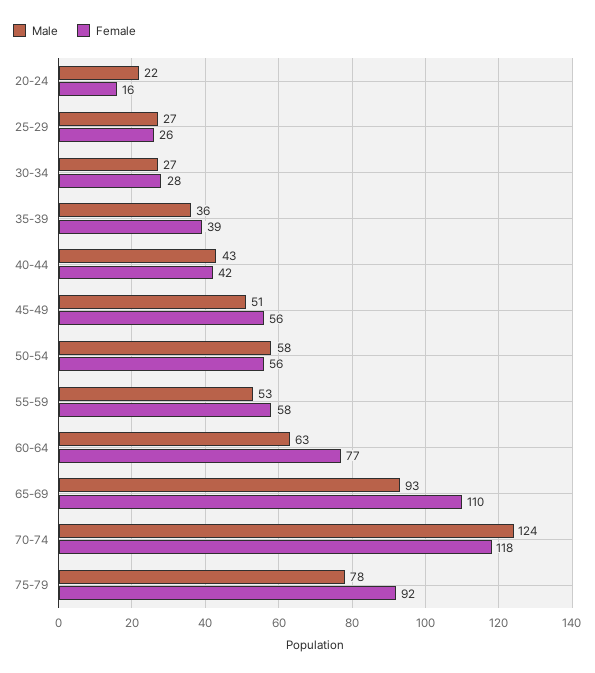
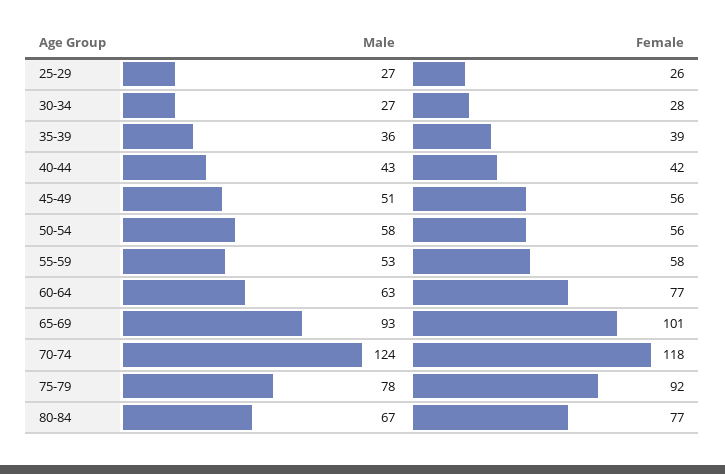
Male, 20-24: 22 -> none
Female, 20-24: 16 -> none
Female, 65-69: 110 -> 101
Male, 80-84: none -> 67
Female, 80-84: none -> 77

